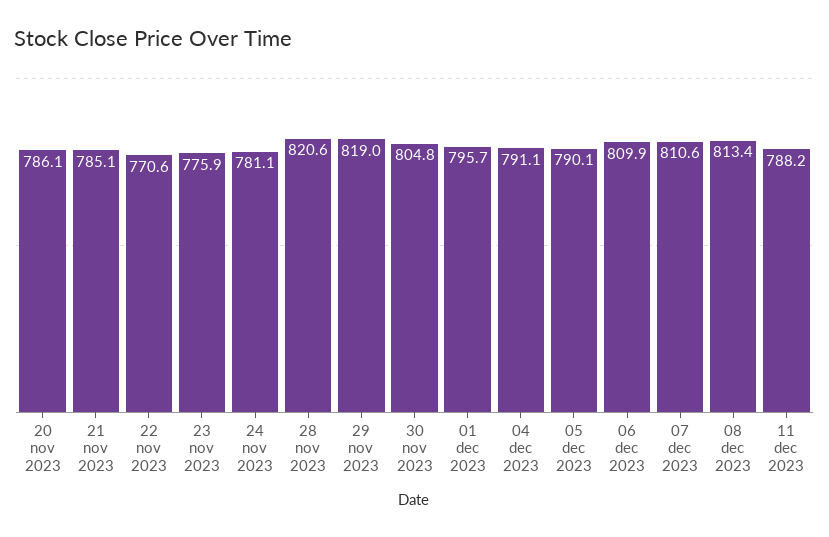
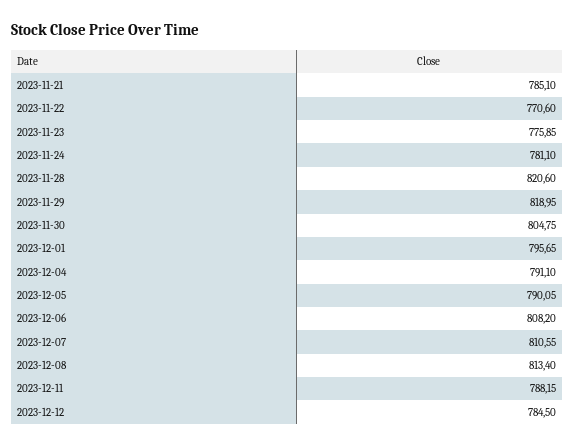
20 nov 2023: 786.1 -> none
06 dec 2023: 809.9 -> 808.2
2023-12-12: none -> 784.5

